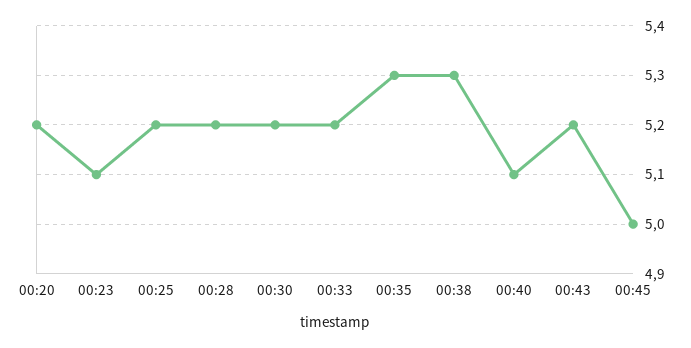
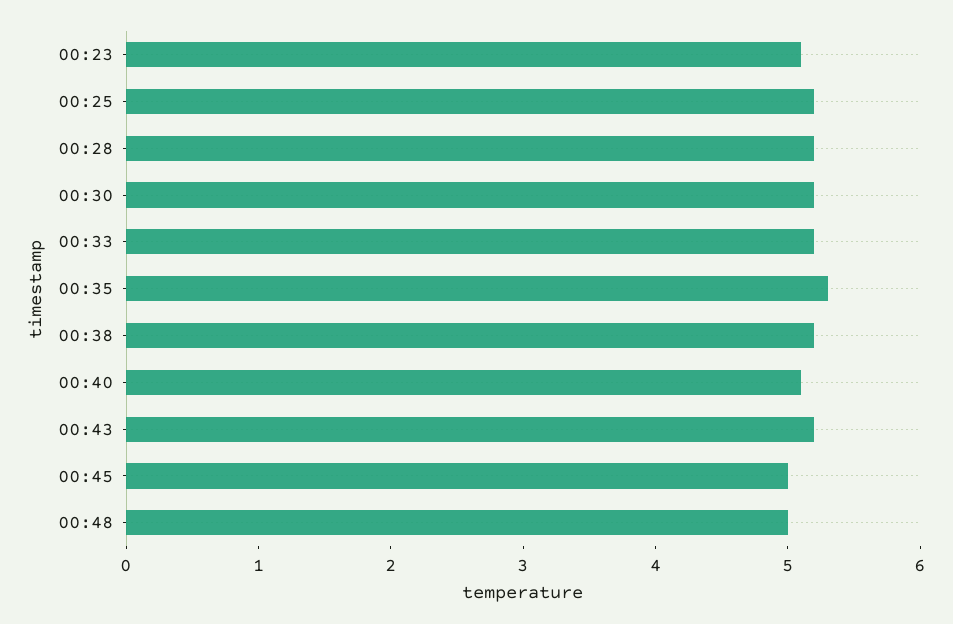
00:20: 5.2 -> none
00:38: 5.3 -> 5.2
00:48: none -> 5

